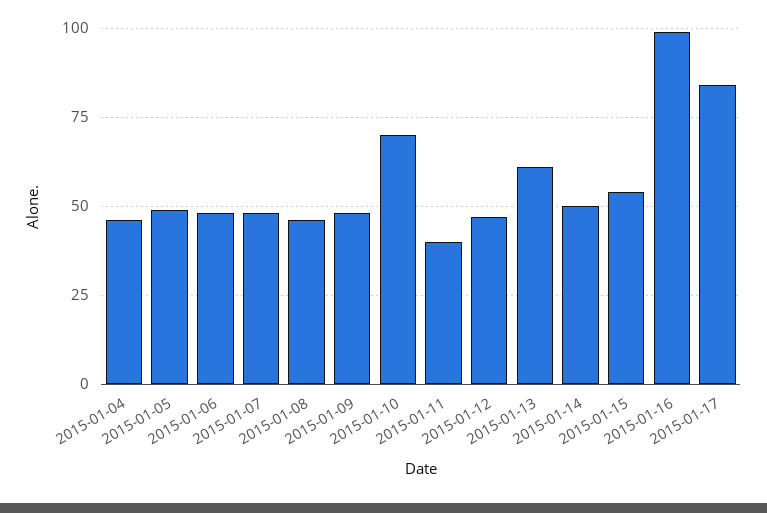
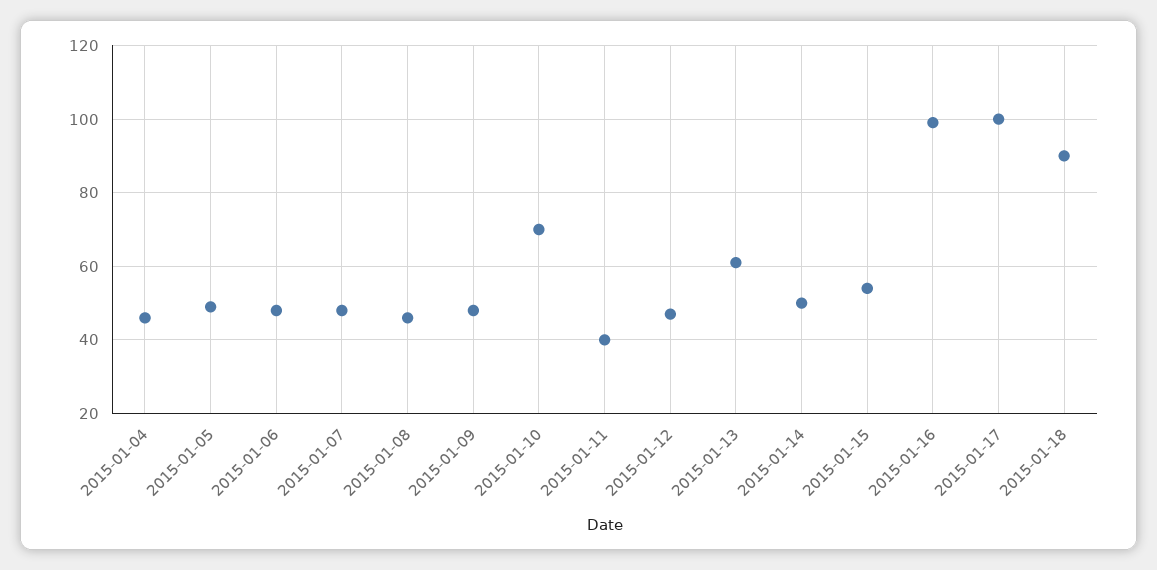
2015-01-17: 85 -> 100
2015-01-18: none -> 90

